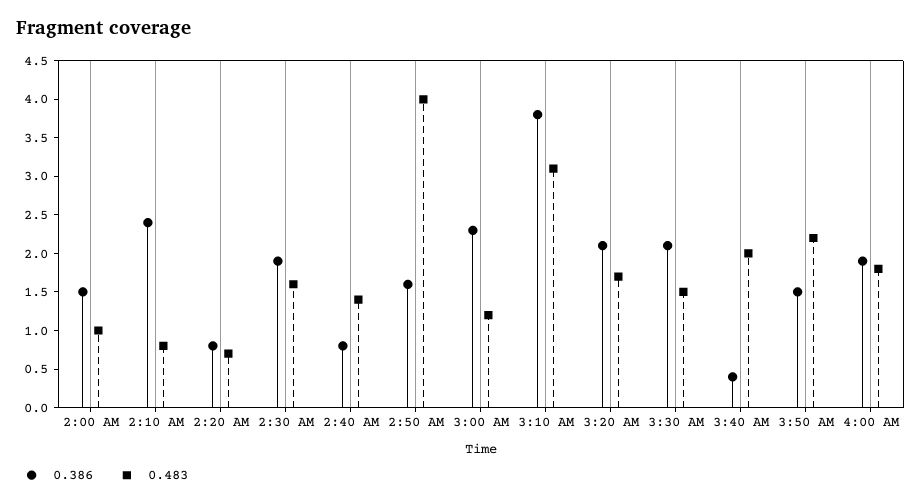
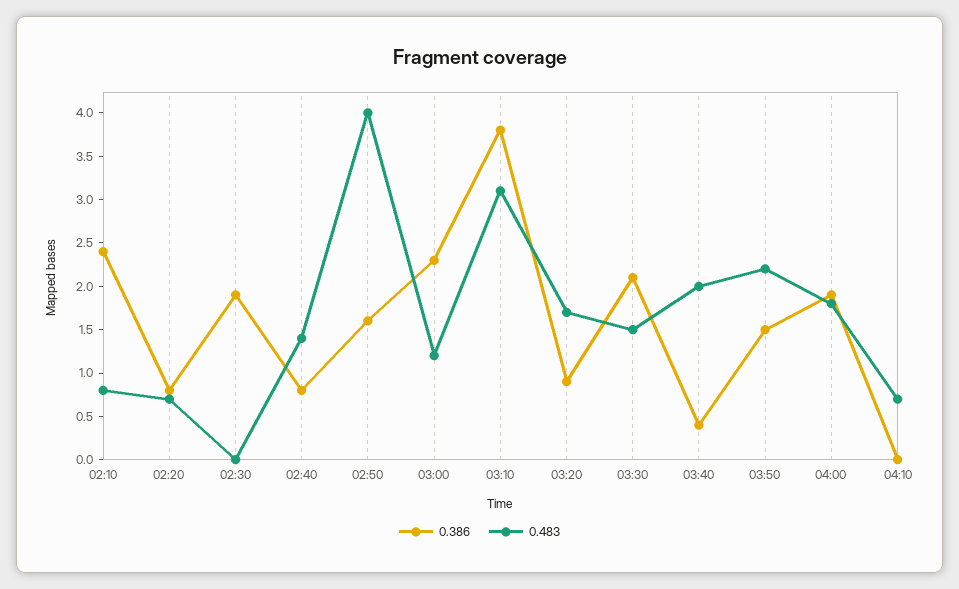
0.386, 2:00 AM: 1.5 -> none
0.483, 2:00 AM: 1 -> none
0.483, 2:30 AM: 1.5 -> 0
0.386, 3:20 AM: 2 -> 0.9
0.386, 04:10: none -> 0
0.483, 04:10: none -> 0.7

